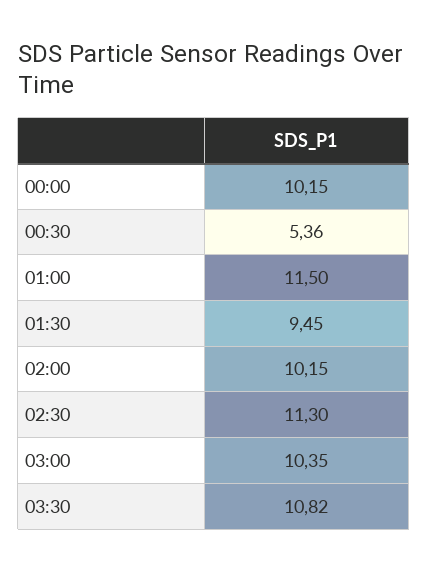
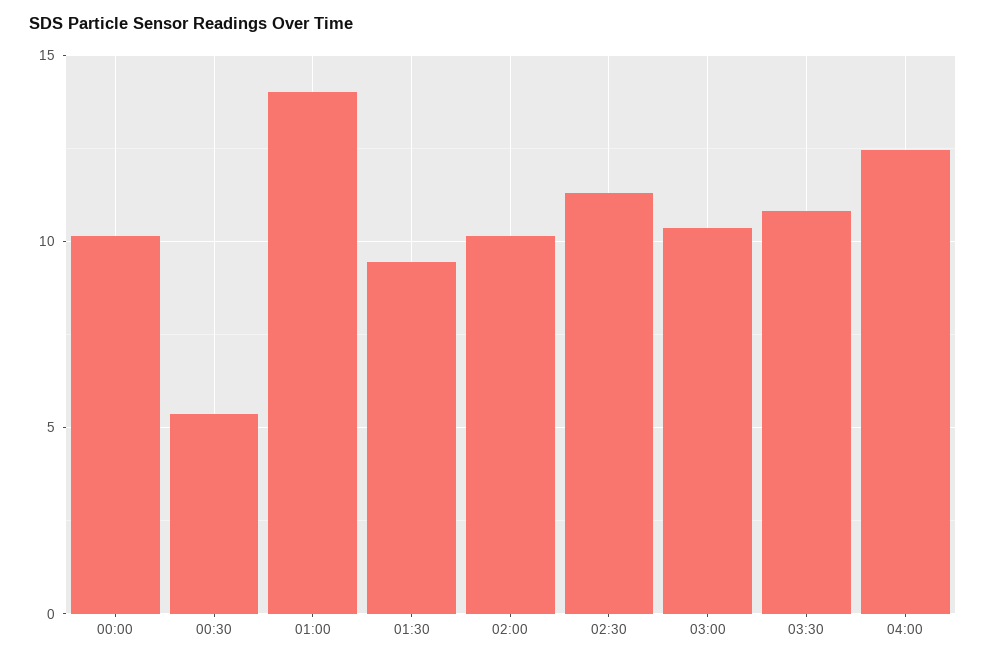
01:00: 11.5 -> 14
04:00: none -> 12.5

